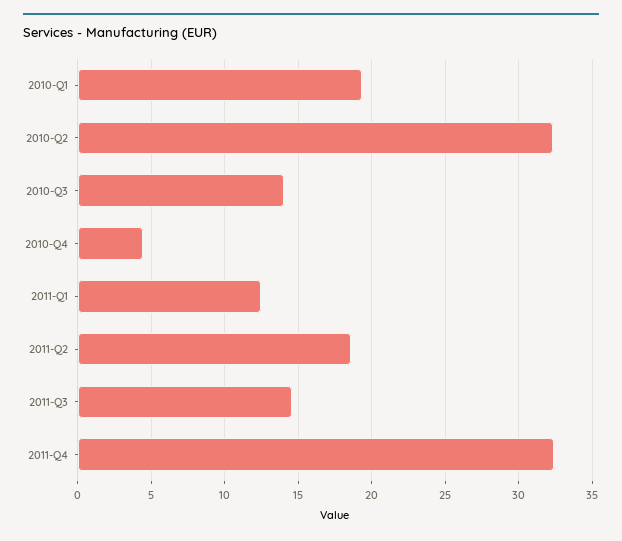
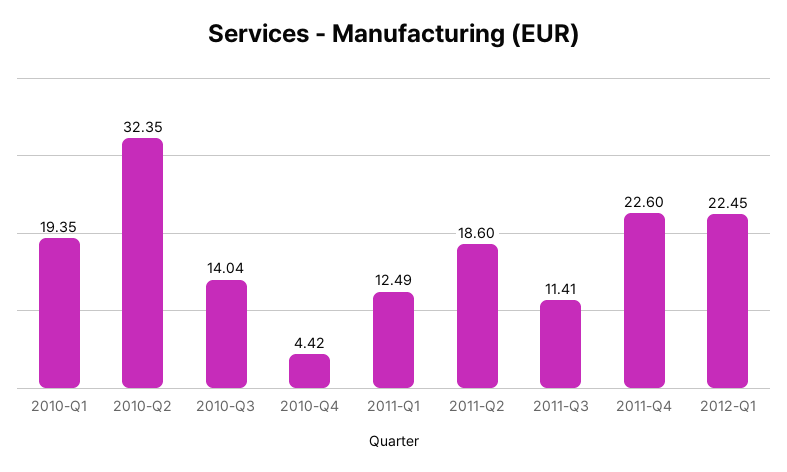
2011-Q3: 14.5 -> 11.41
2011-Q4: 32.5 -> 22.6
2012-Q1: none -> 22.45

